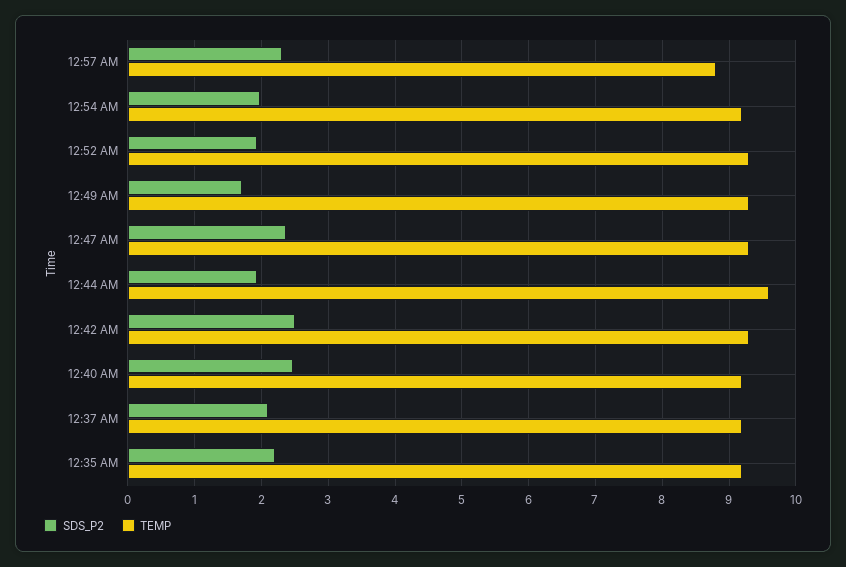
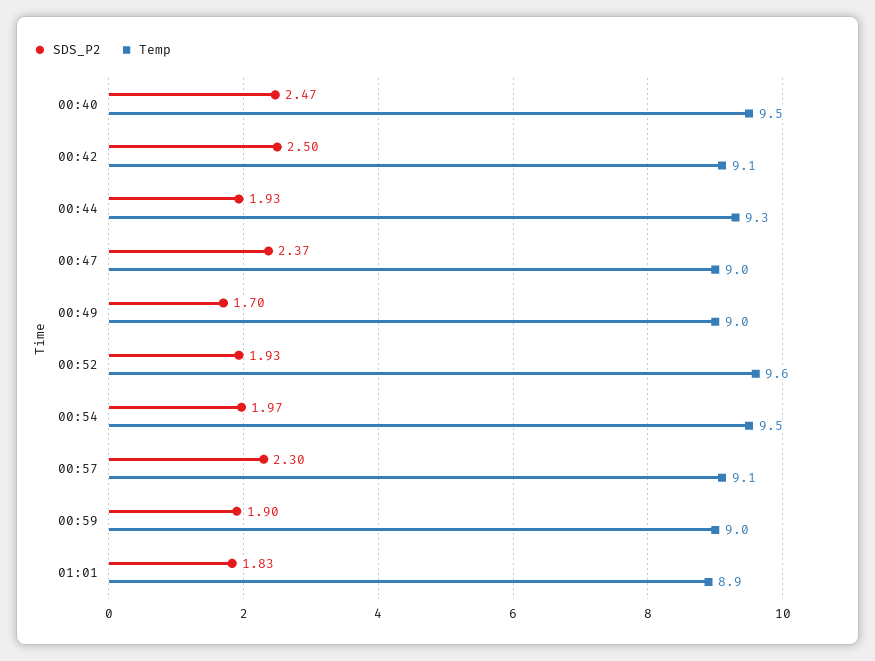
TEMP, 12:57 AM: 8.8 -> 9.1
TEMP, 12:54 AM: 9.2 -> 9.5
TEMP, 12:52 AM: 9.3 -> 9.6
TEMP, 12:49 AM: 9.3 -> 9
TEMP, 12:47 AM: 9.3 -> 9
TEMP, 12:44 AM: 9.6 -> 9.3
TEMP, 12:42 AM: 9.3 -> 9.1
TEMP, 12:40 AM: 9.2 -> 9.5
SDS_P2, 12:37 AM: 2.1 -> none
TEMP, 12:37 AM: 9.2 -> none
SDS_P2, 12:35 AM: 2.2 -> none
TEMP, 12:35 AM: 9.2 -> none
SDS_P2, 00:59: none -> 1.9
TEMP, 00:59: none -> 9
SDS_P2, 01:01: none -> 1.83
TEMP, 01:01: none -> 8.9

